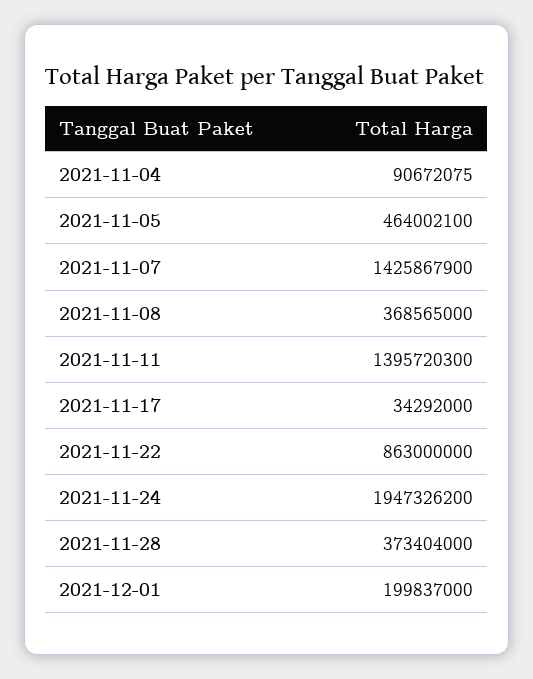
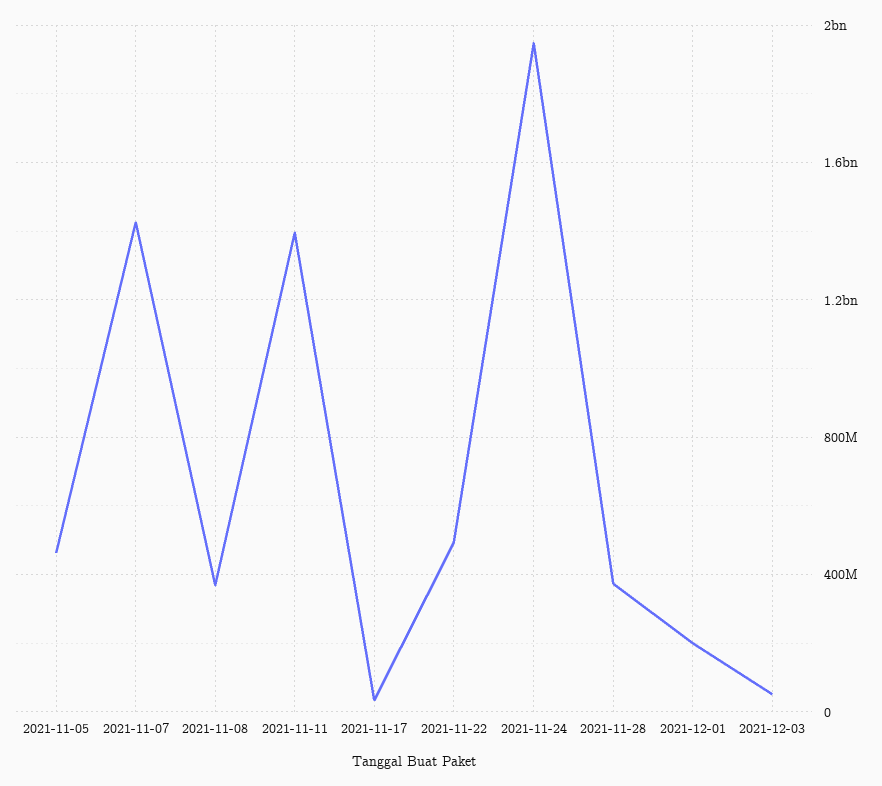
2021-11-04: 90672075 -> none
2021-11-22: 863000000 -> 500000000
2021-12-03: none -> 50000000

